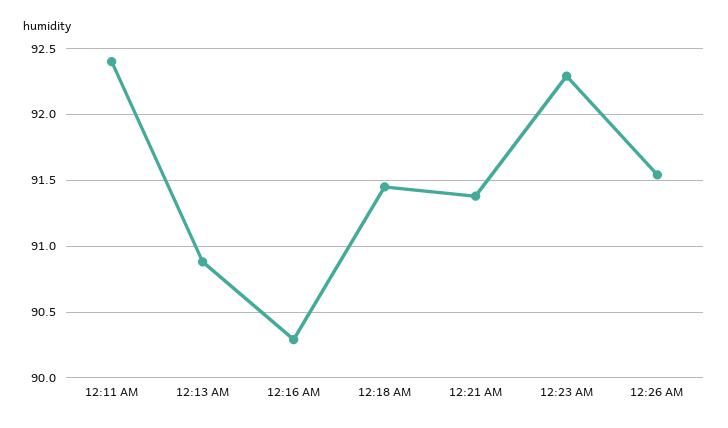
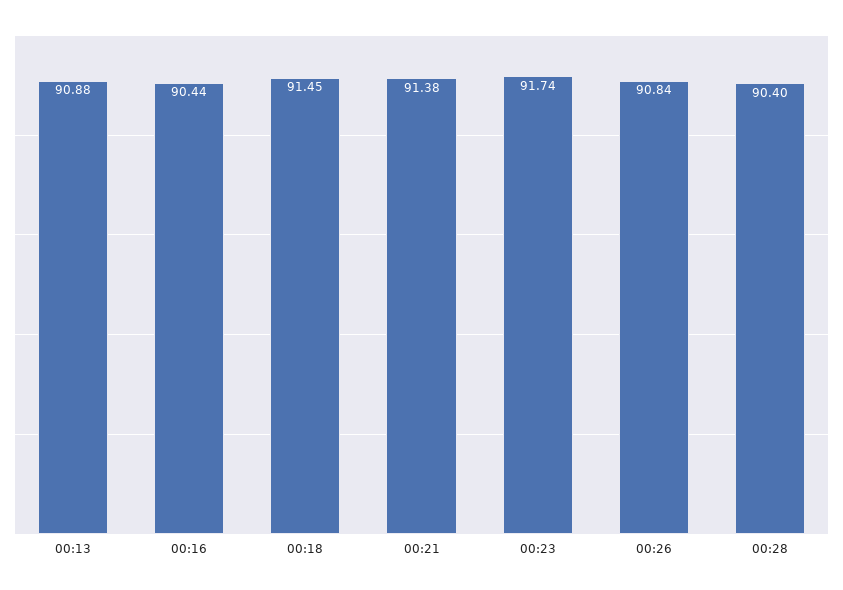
12:11 AM: 92.4 -> none
12:16 AM: 90.3 -> 90.44
12:23 AM: 92.3 -> 91.74
12:26 AM: 91.55 -> 90.84
00:28: none -> 90.4

